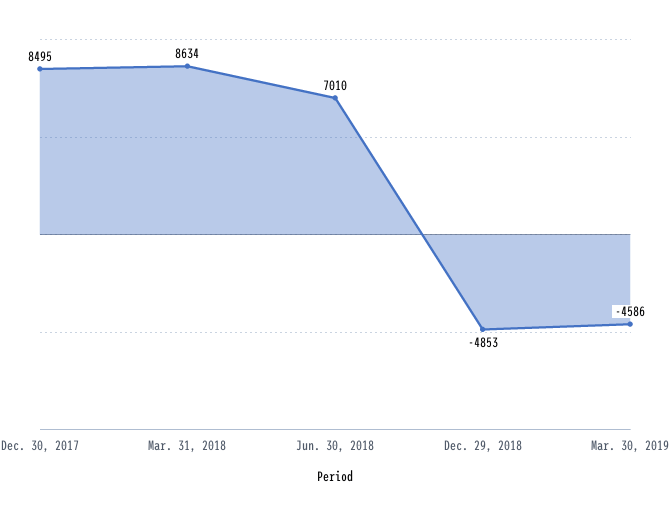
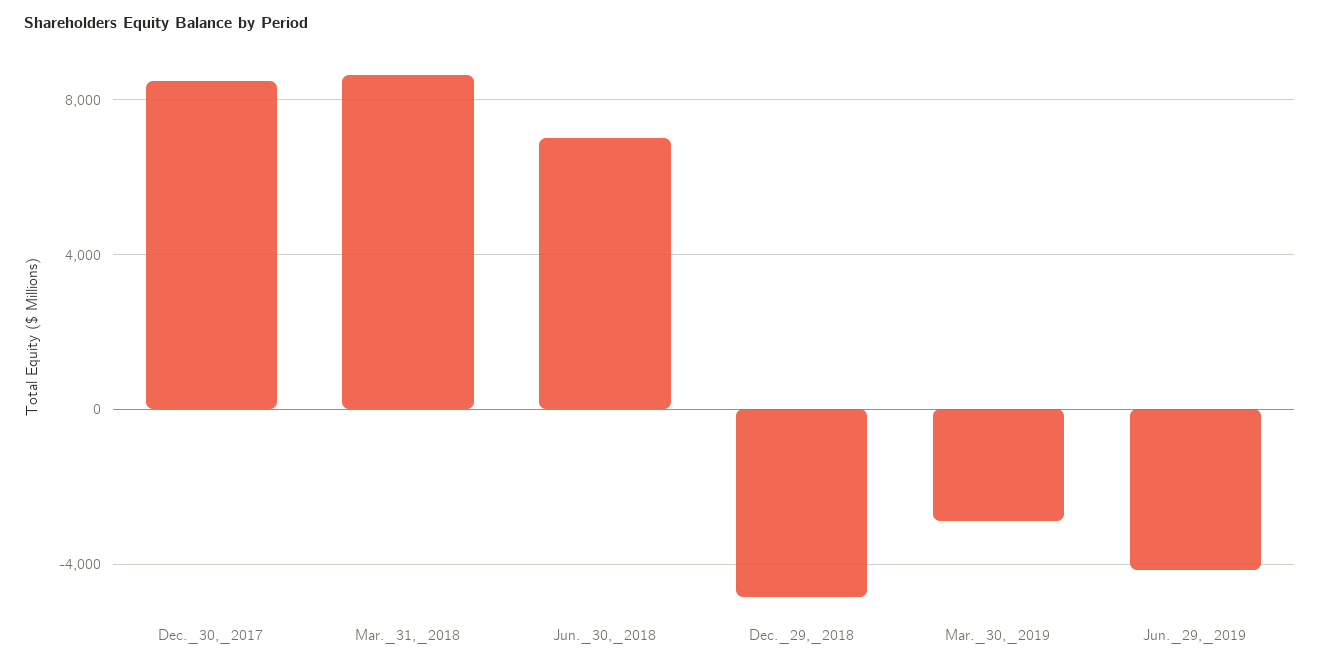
Mar. 30, 2019: -4586 -> -3000
Jun._29,_2019: none -> -4000

